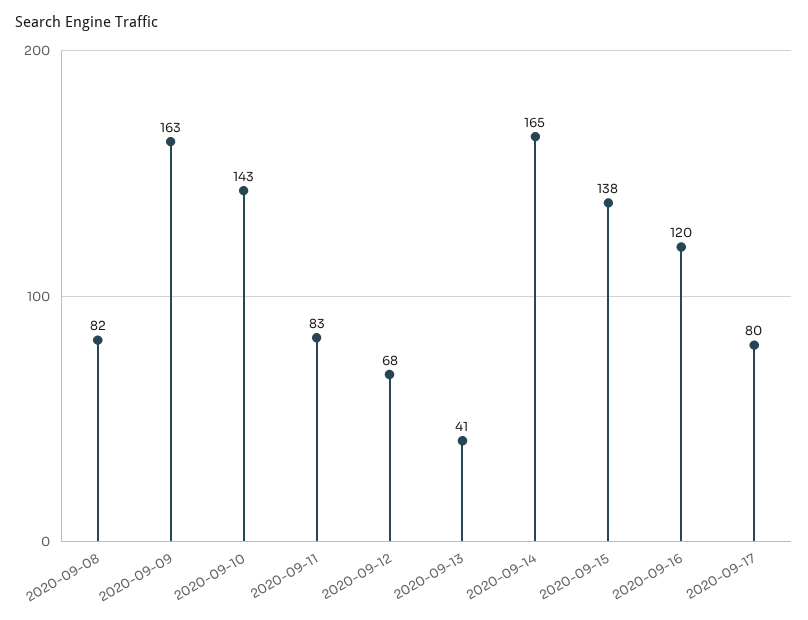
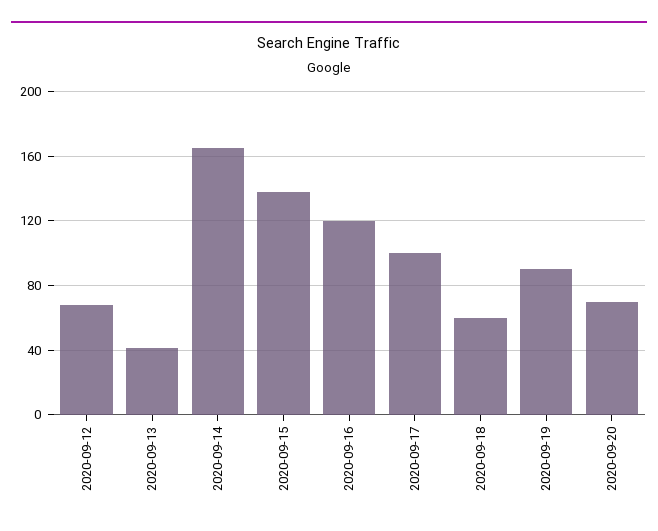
2020-09-08: 82 -> none
2020-09-09: 163 -> none
2020-09-10: 143 -> none
2020-09-11: 83 -> none
2020-09-17: 80 -> 100
2020-09-18: none -> 60
2020-09-19: none -> 90
2020-09-20: none -> 70

